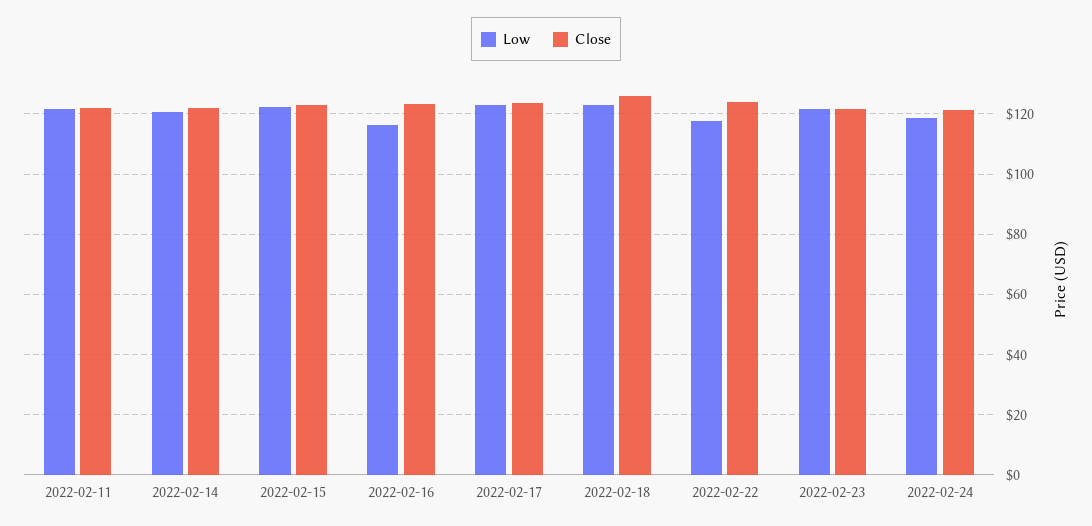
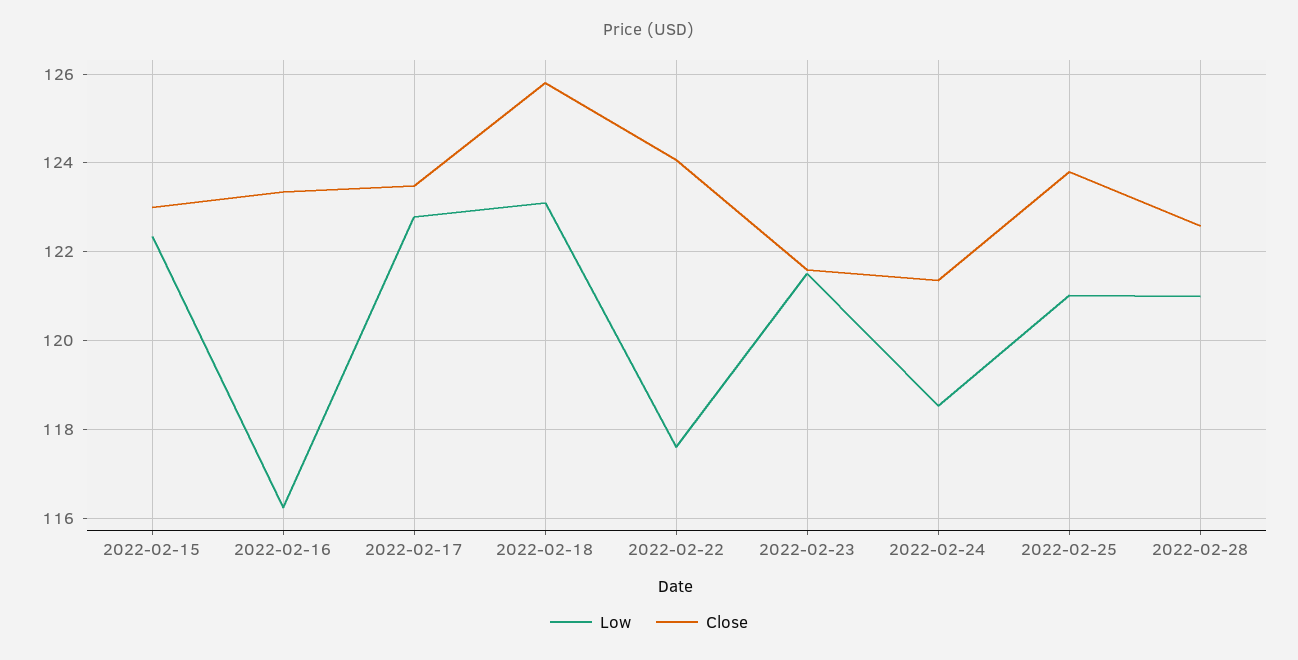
Low, 2022-02-11: 122 -> none
Close, 2022-02-11: 122 -> none
Low, 2022-02-14: 120 -> none
Close, 2022-02-14: 122 -> none
Low, 2022-02-25: none -> 121
Close, 2022-02-25: none -> 123.8
Low, 2022-02-28: none -> 121
Close, 2022-02-28: none -> 122.6

